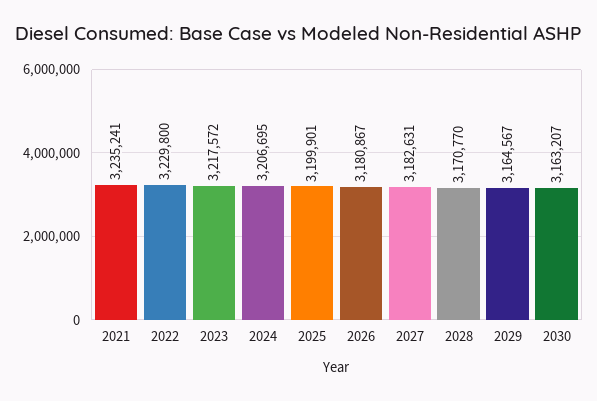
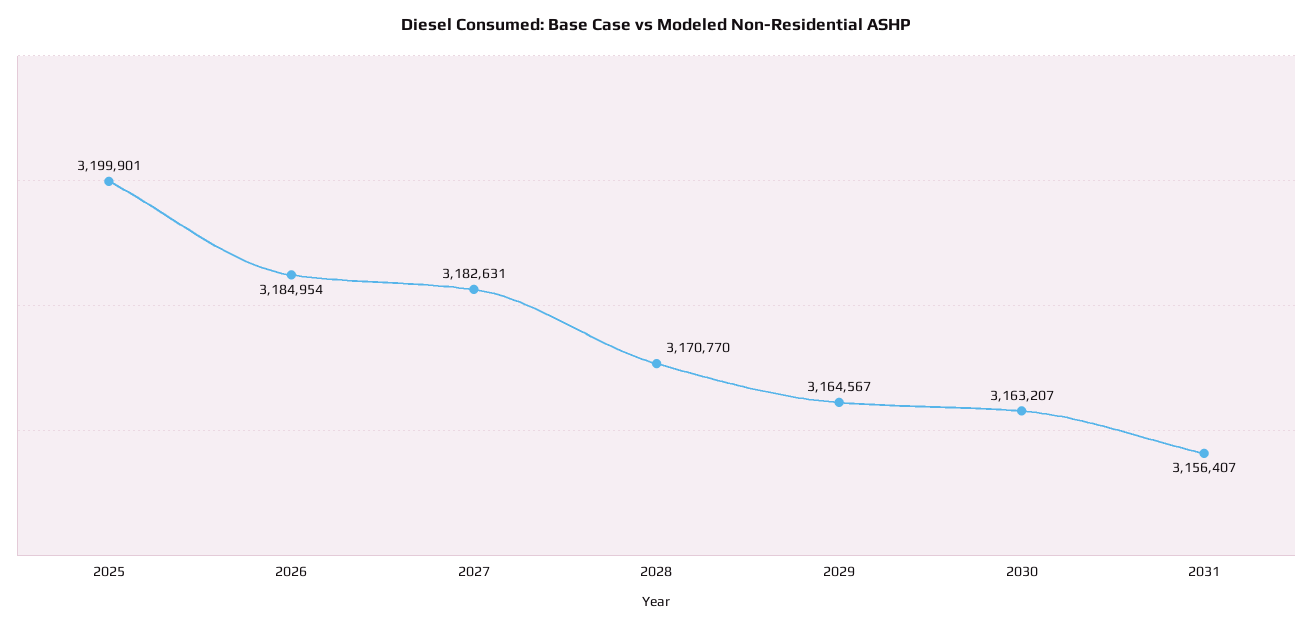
2021: 3235241 -> none
2022: 3229800 -> none
2023: 3217572 -> none
2024: 3206695 -> none
2026: 3180867 -> 3184954
2031: none -> 3156407

